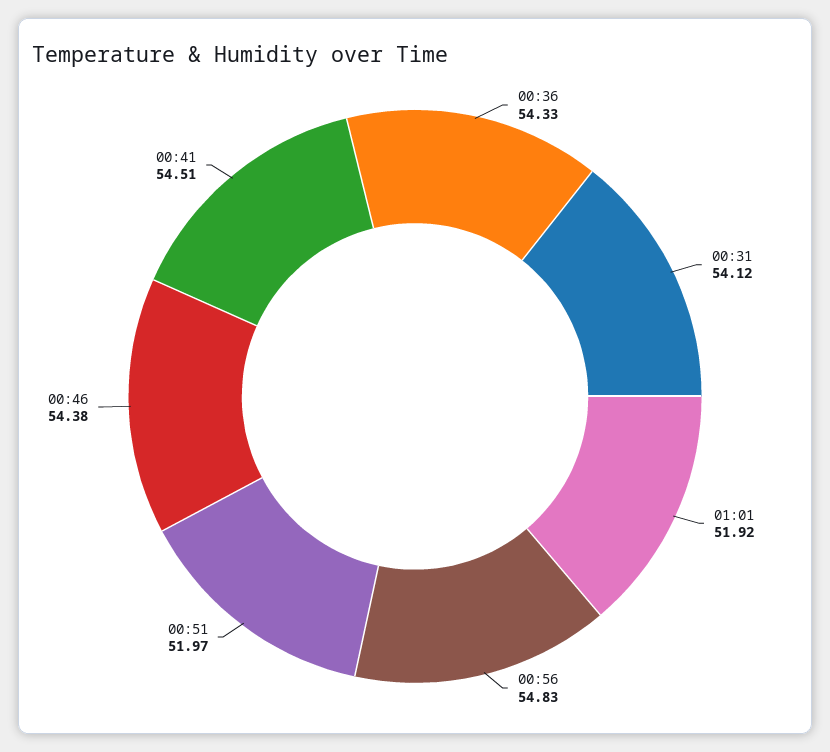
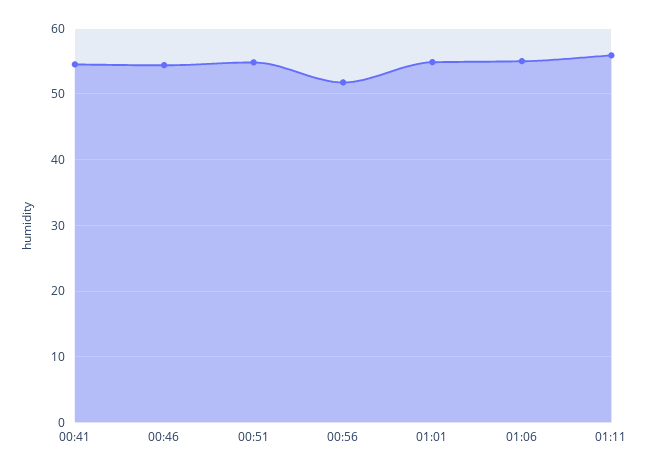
00:36: 54.33 -> none
00:31: 54.12 -> none
01:01: 51.92 -> 55
00:56: 54.83 -> 52
00:51: 51.97 -> 55
01:06: none -> 55
01:11: none -> 56

